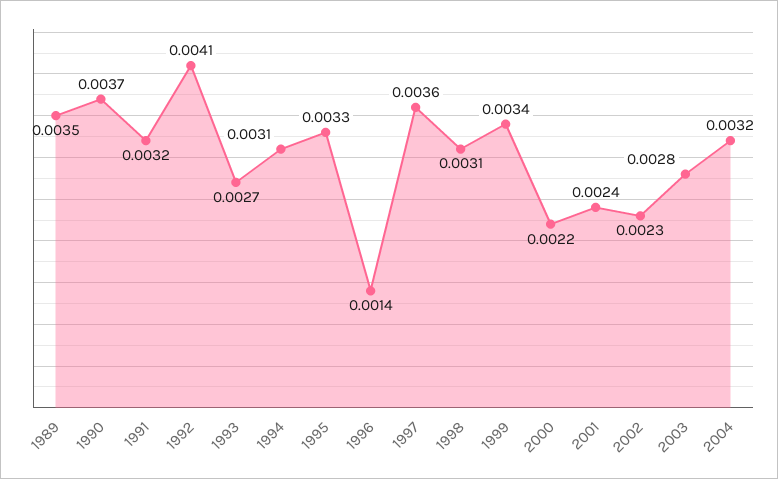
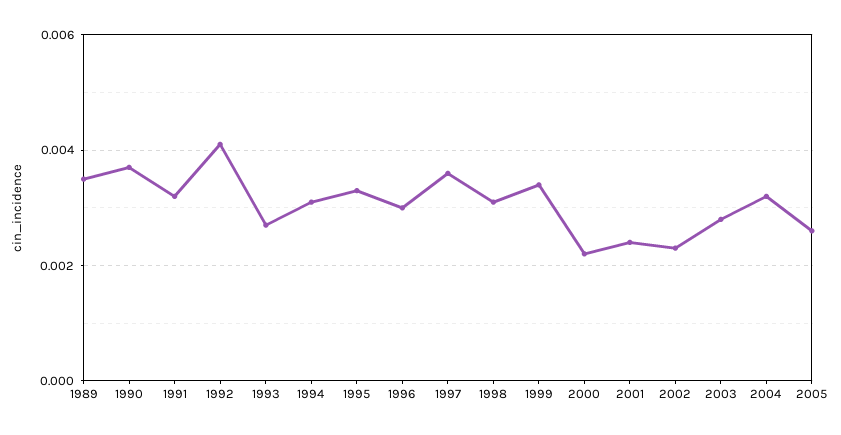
1996: 0.0014 -> 0.003
2005: none -> 0.0025

